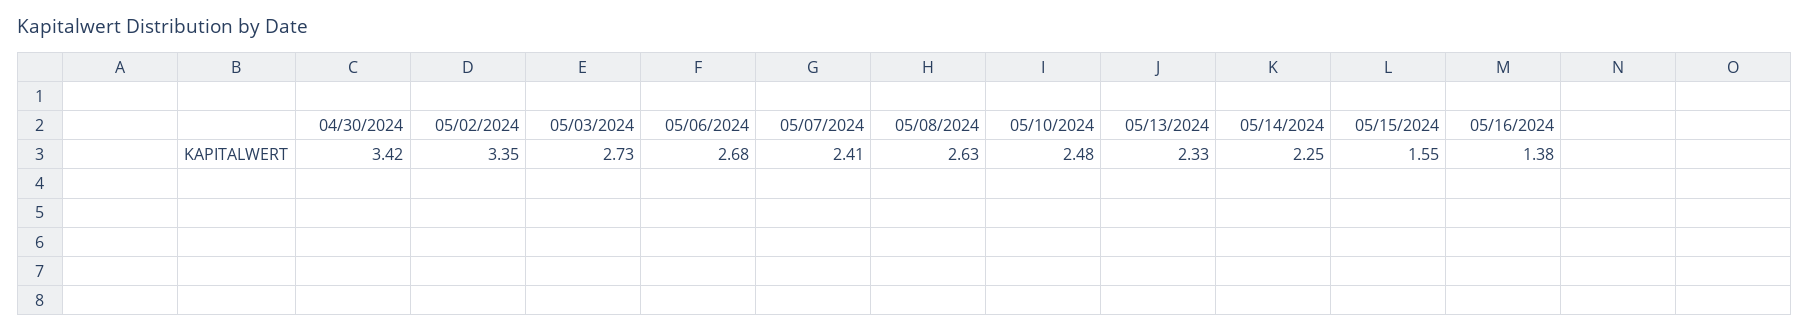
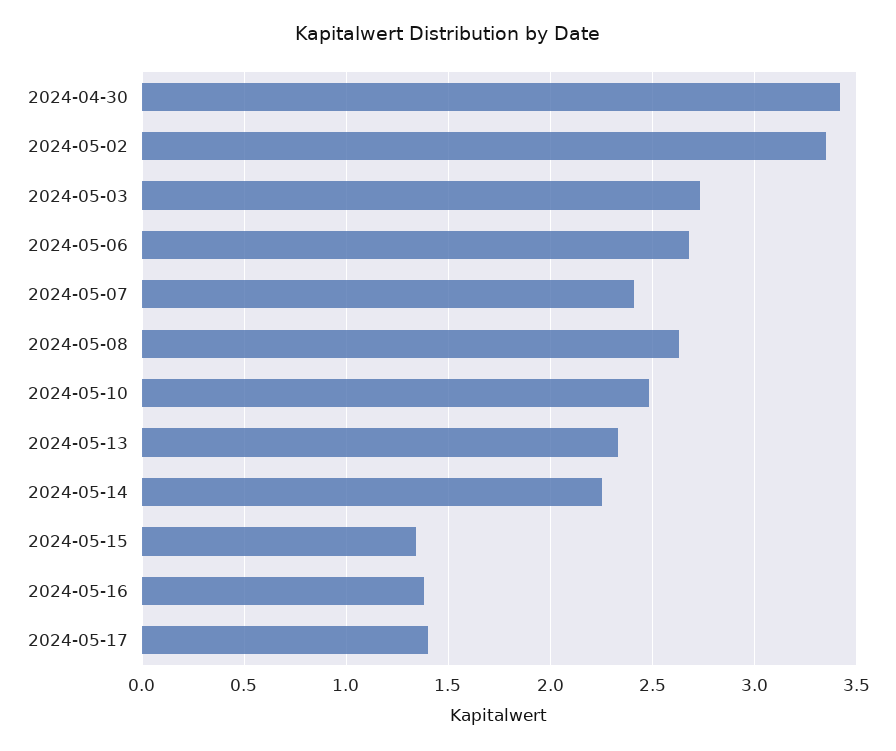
05/15/2024: 1.55 -> 1.35
2024-05-17: none -> 1.4

